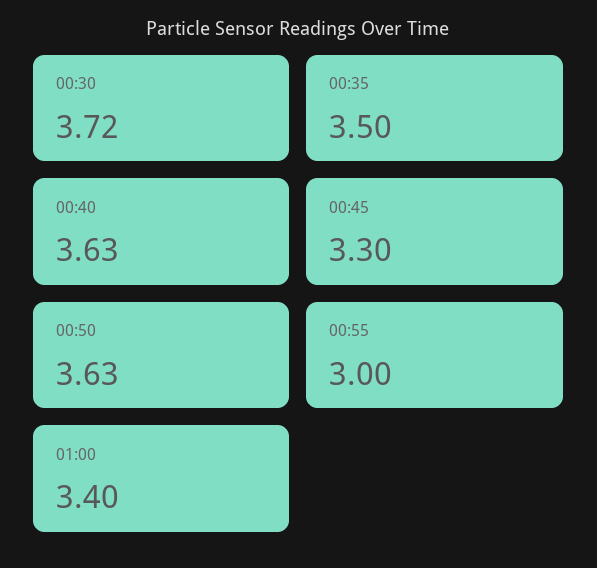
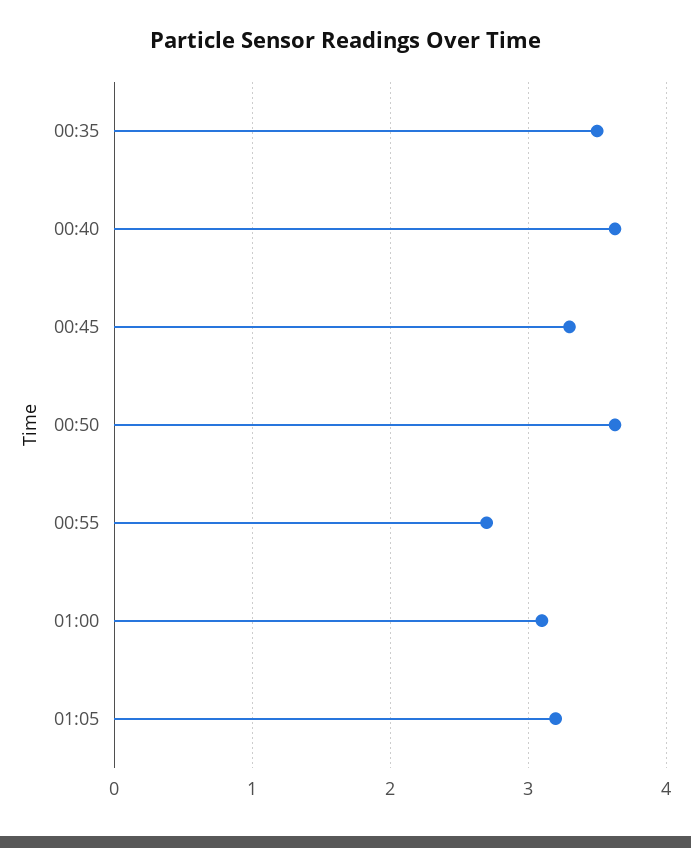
00:30: 3.72 -> none
00:55: 3 -> 2.7
01:00: 3.4 -> 3.1
01:05: none -> 3.2

